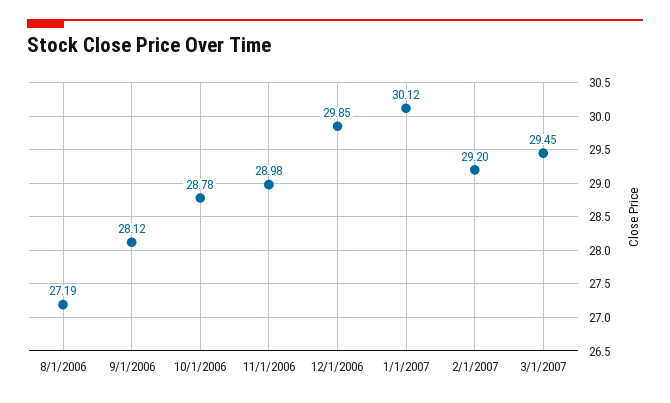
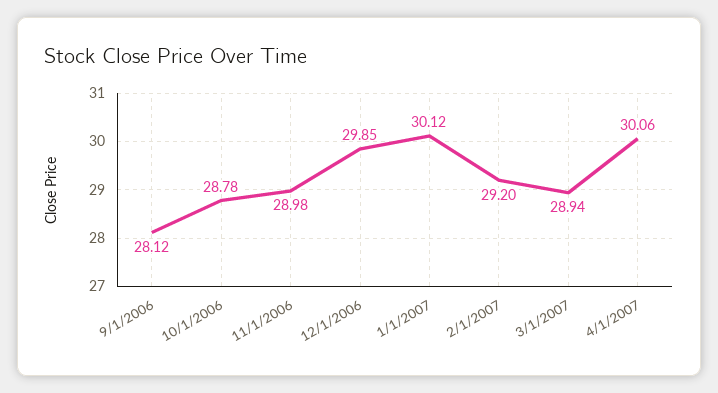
8/1/2006: 27.19 -> none
3/1/2007: 29.45 -> 28.94
4/1/2007: none -> 30.06

